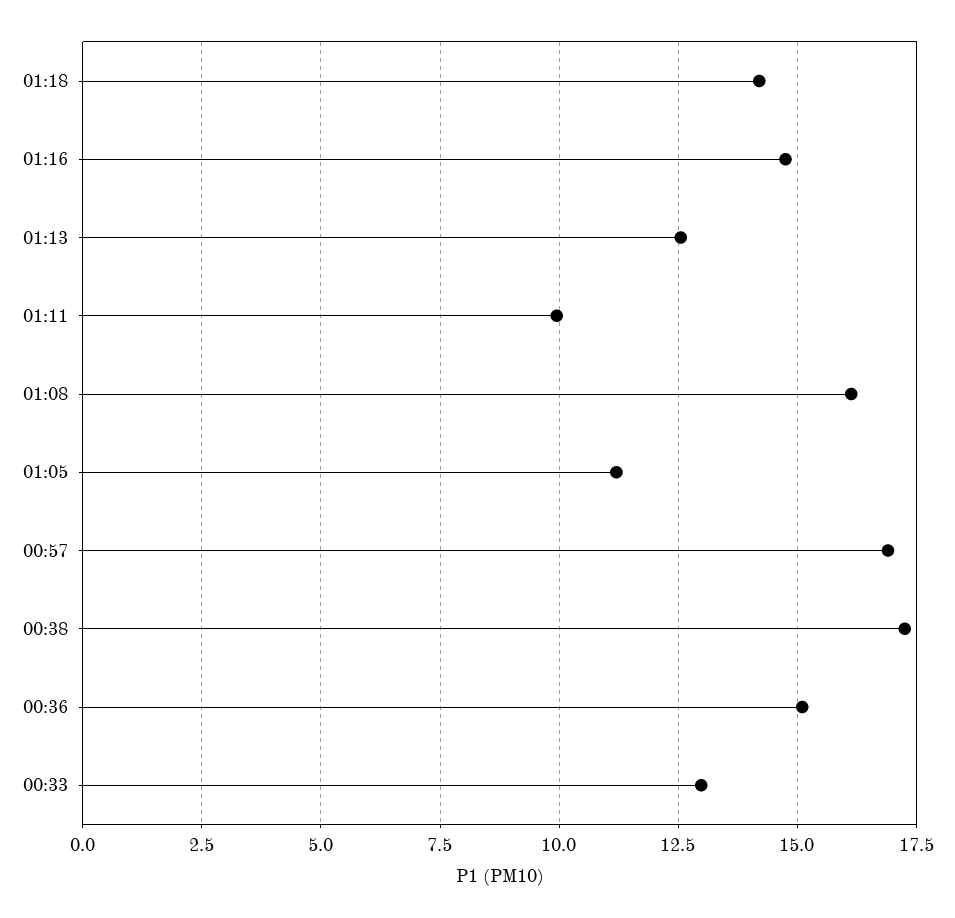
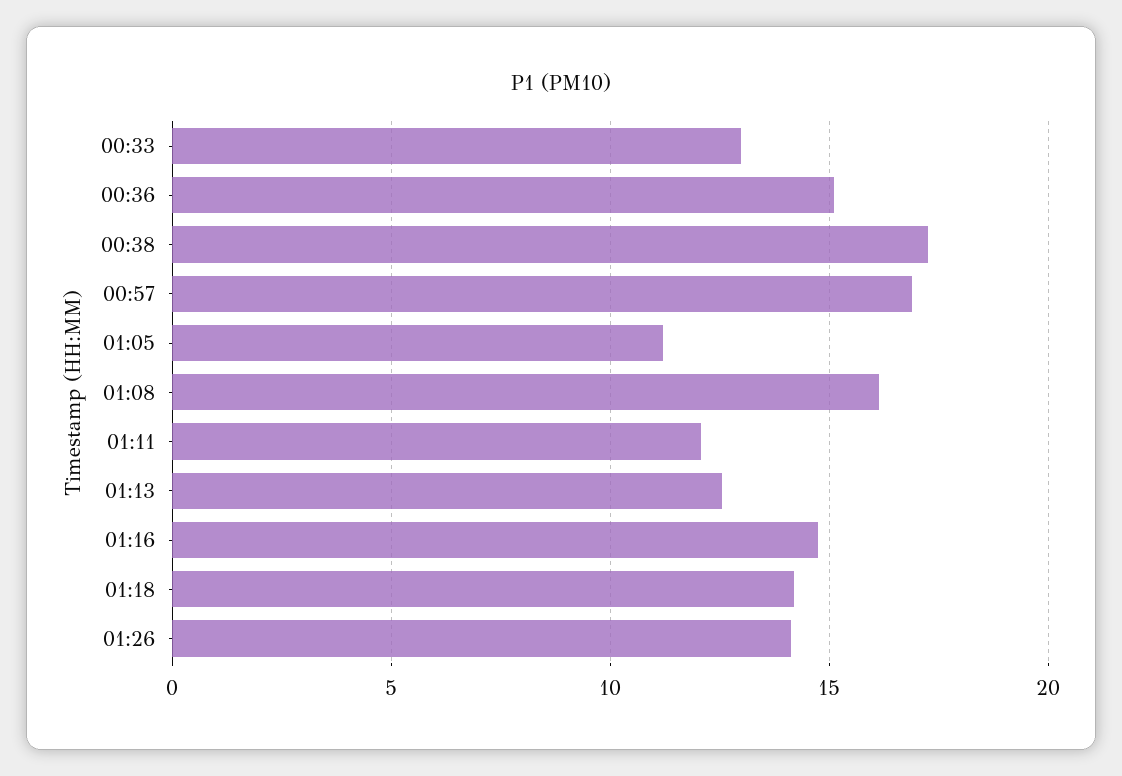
01:11: 10 -> 12
01:26: none -> 14

